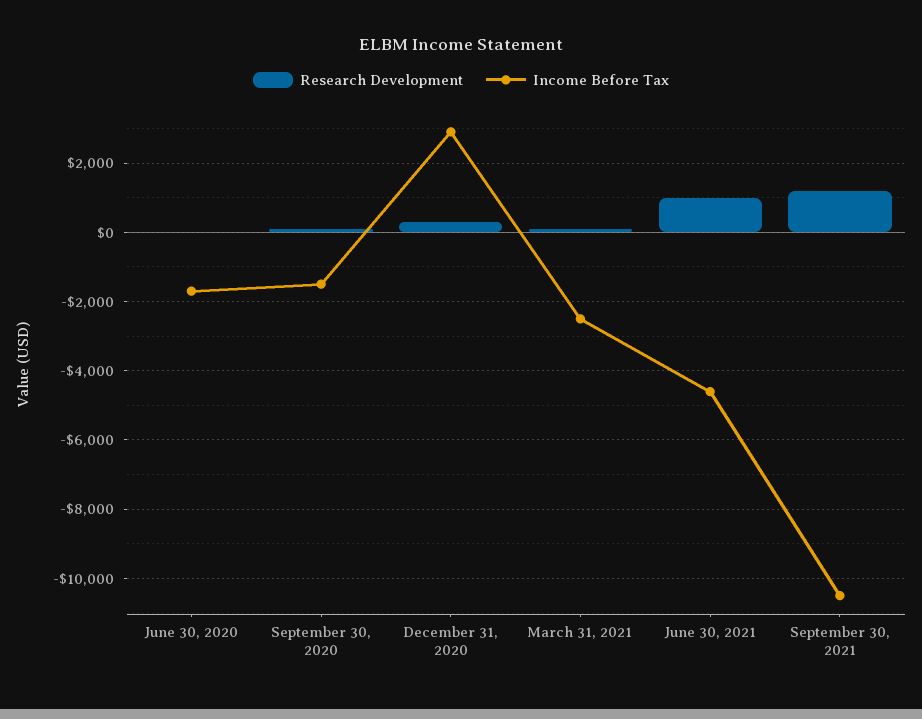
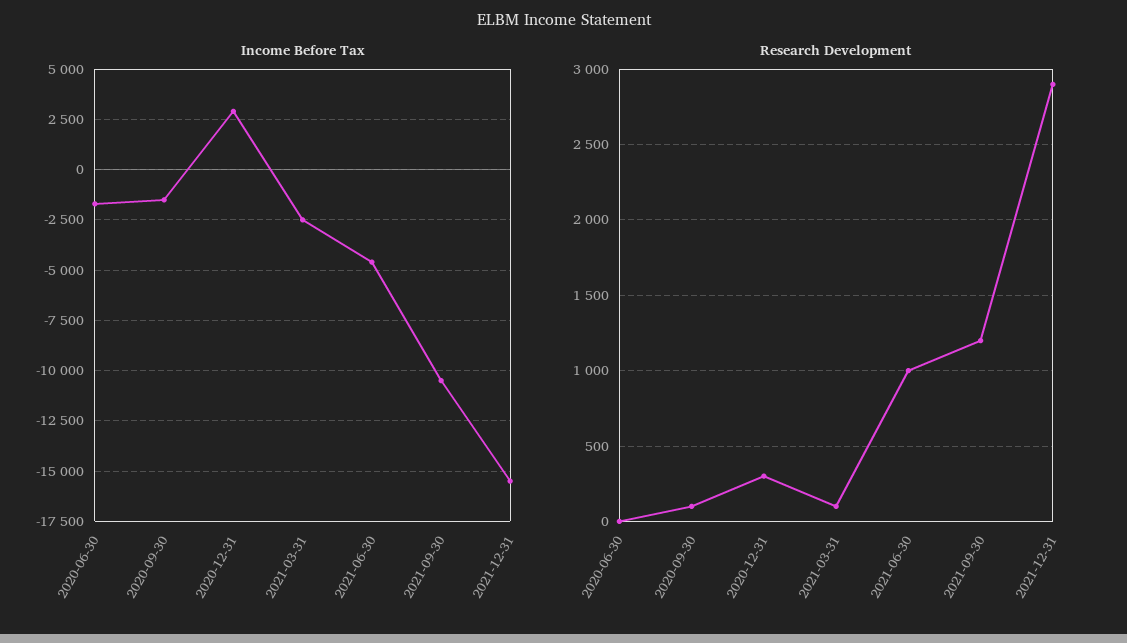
Income Before Tax, 2021-12-31: none -> -15500
Research Development, 2021-12-31: none -> 2900

